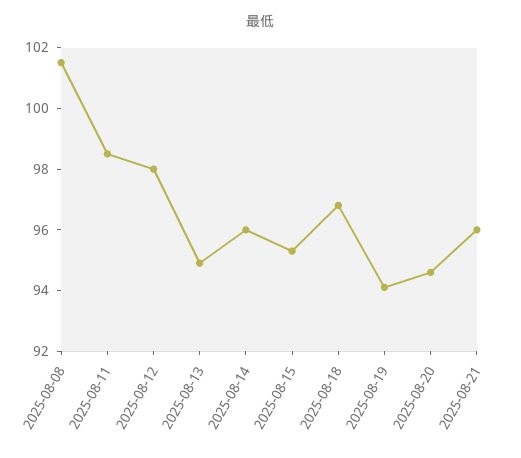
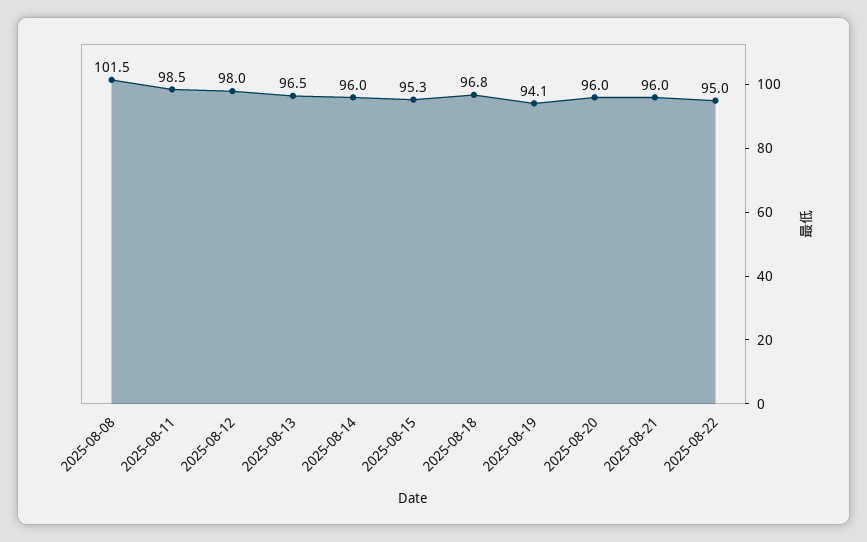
2025-08-13: 95 -> 96.5
2025-08-20: 94.5 -> 96
2025-08-22: none -> 95

